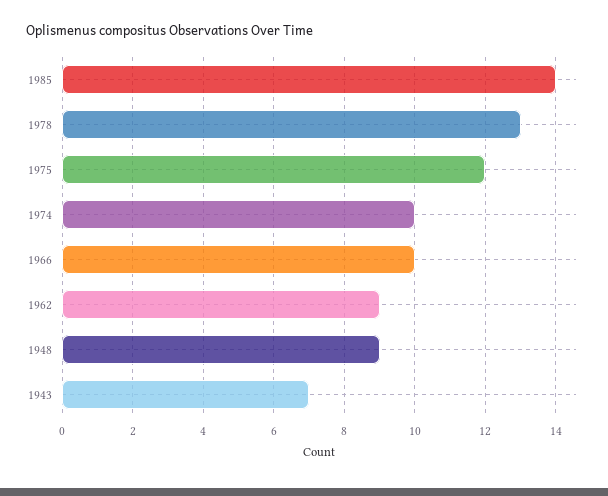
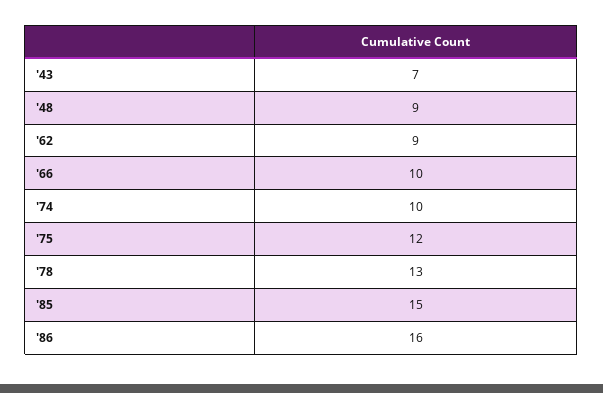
1985: 14 -> 15
'86: none -> 16

